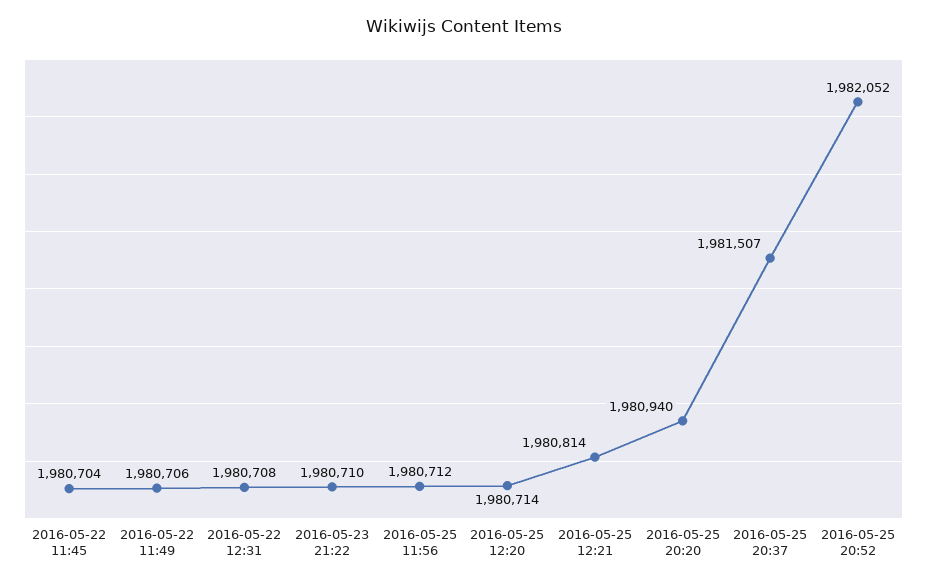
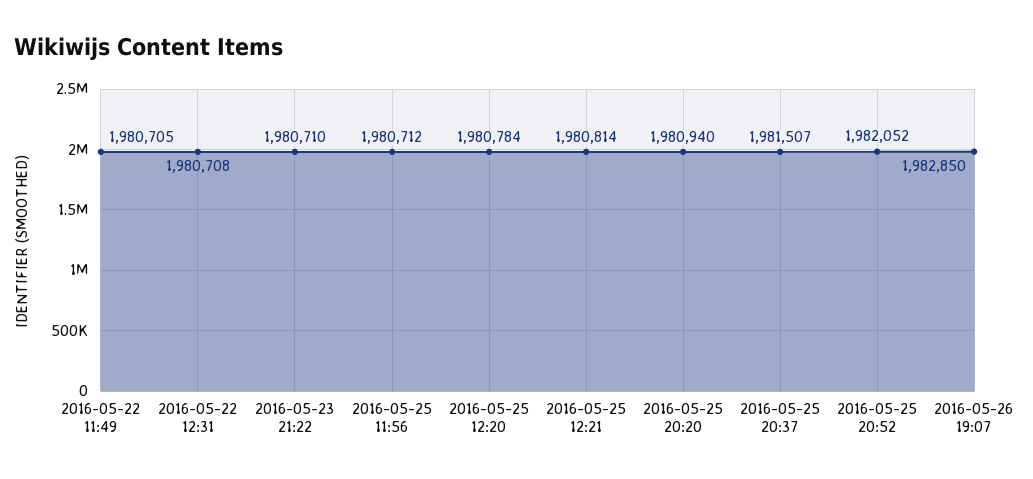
2016-05-22 11:45: 1980704 -> none
2016-05-22 11:49: 1980706 -> 1980705
2016-05-25 12:20: 1980714 -> 1980784
2016-05-26 19:07: none -> 1982850

